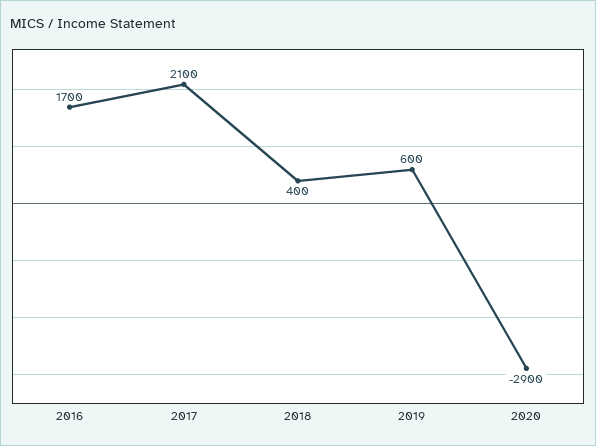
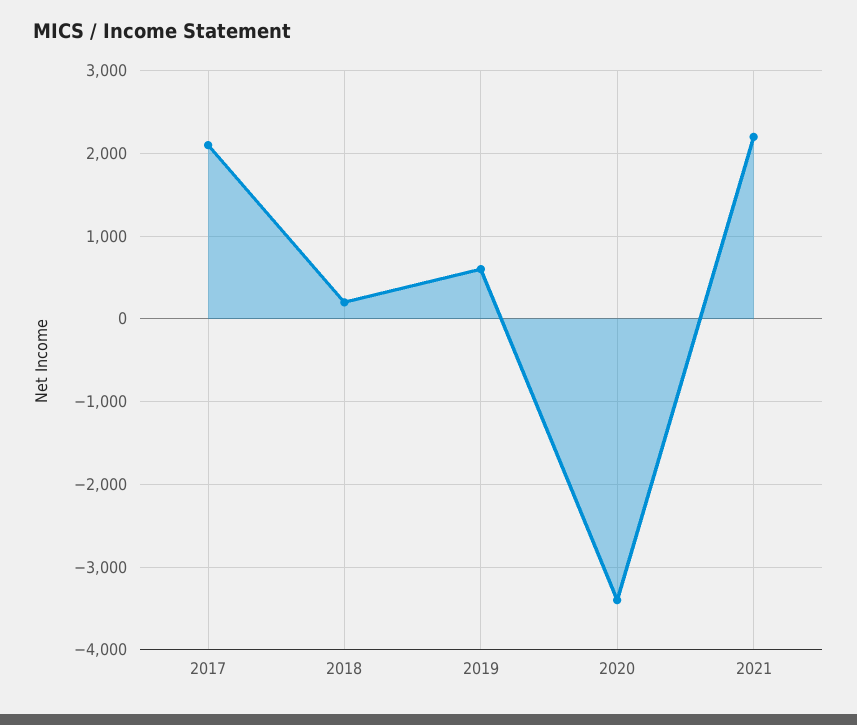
2016: 1700 -> none
2018: 400 -> 200
2020: -2900 -> -3400
2021: none -> 2200

